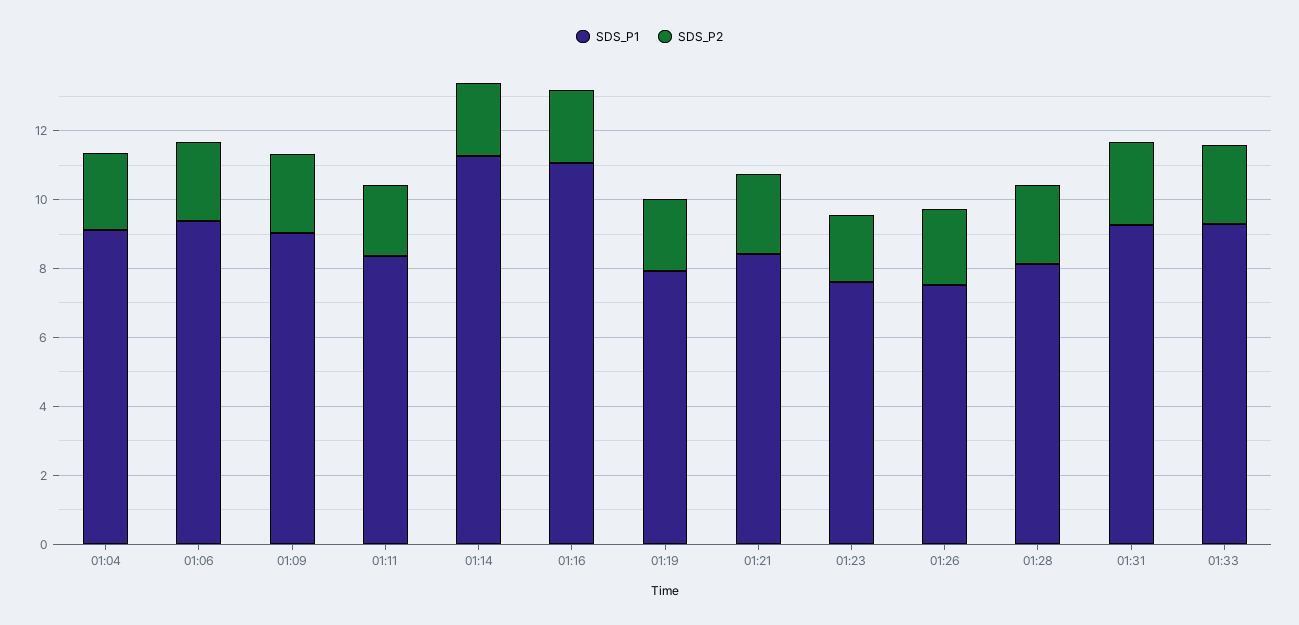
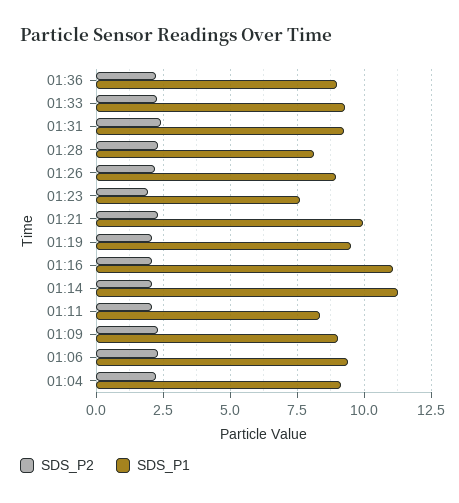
SDS_P1, 01:19: 8 -> 9.5
SDS_P1, 01:21: 8.5 -> 10
SDS_P1, 01:26: 7.5 -> 9
SDS_P2, 01:36: none -> 2.25
SDS_P1, 01:36: none -> 9

